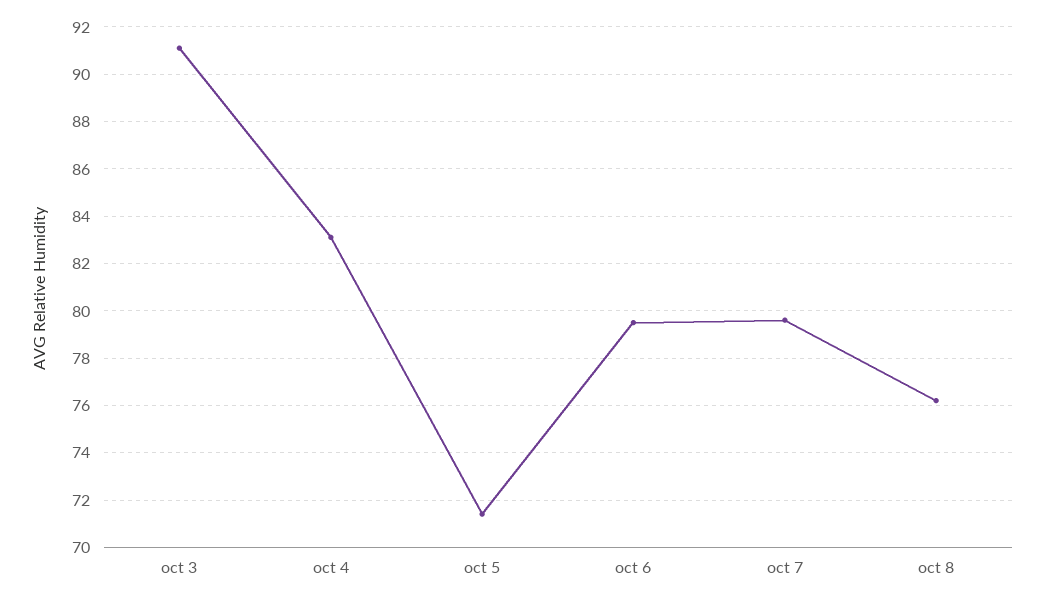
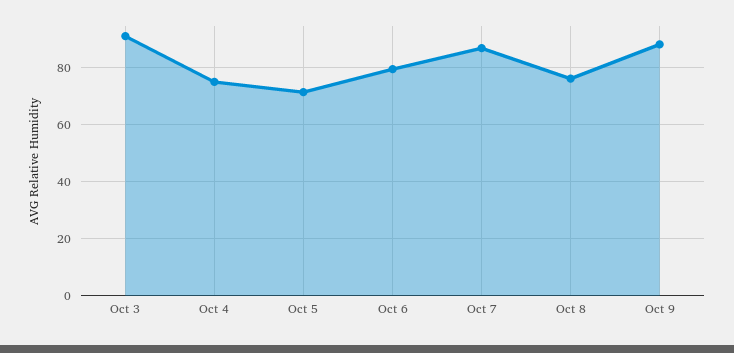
oct 4: 83 -> 75
oct 7: 79.5 -> 87.5
Oct 9: none -> 87.5

